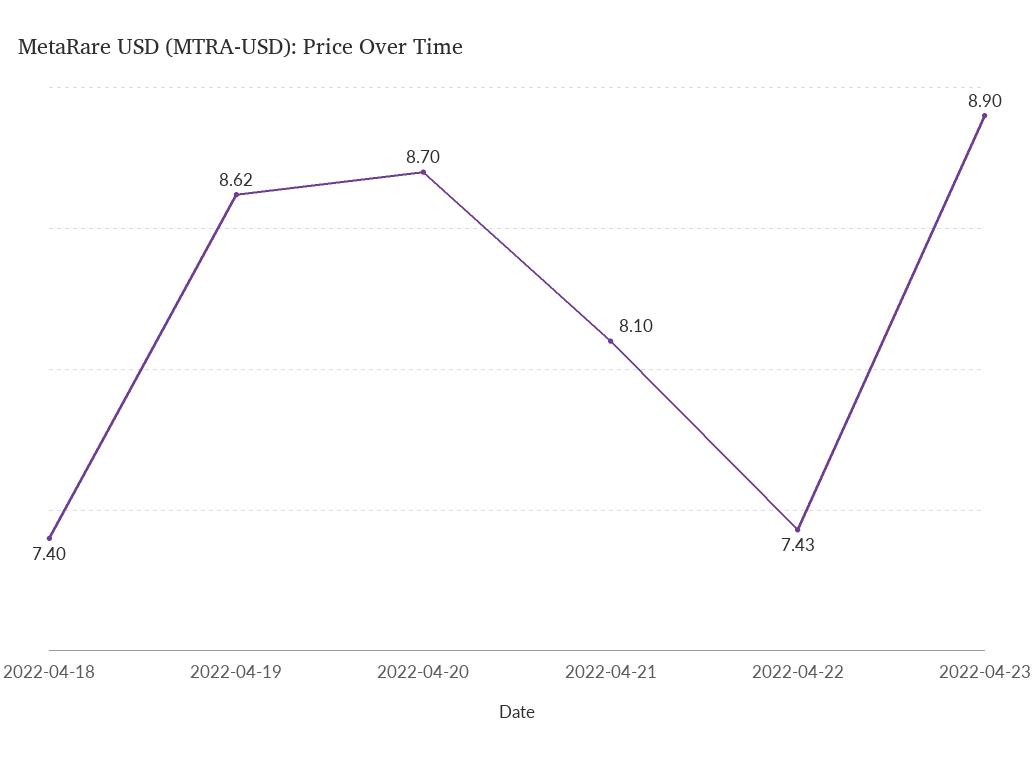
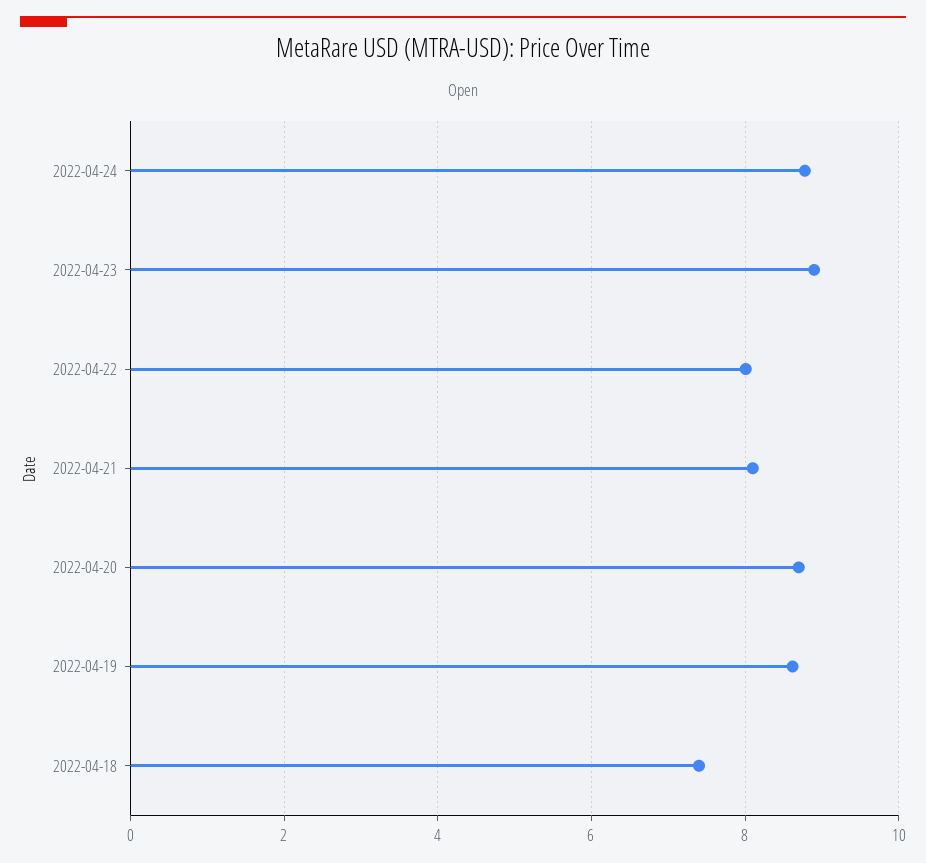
2022-04-22: 7.43 -> 8
2022-04-24: none -> 8.8

